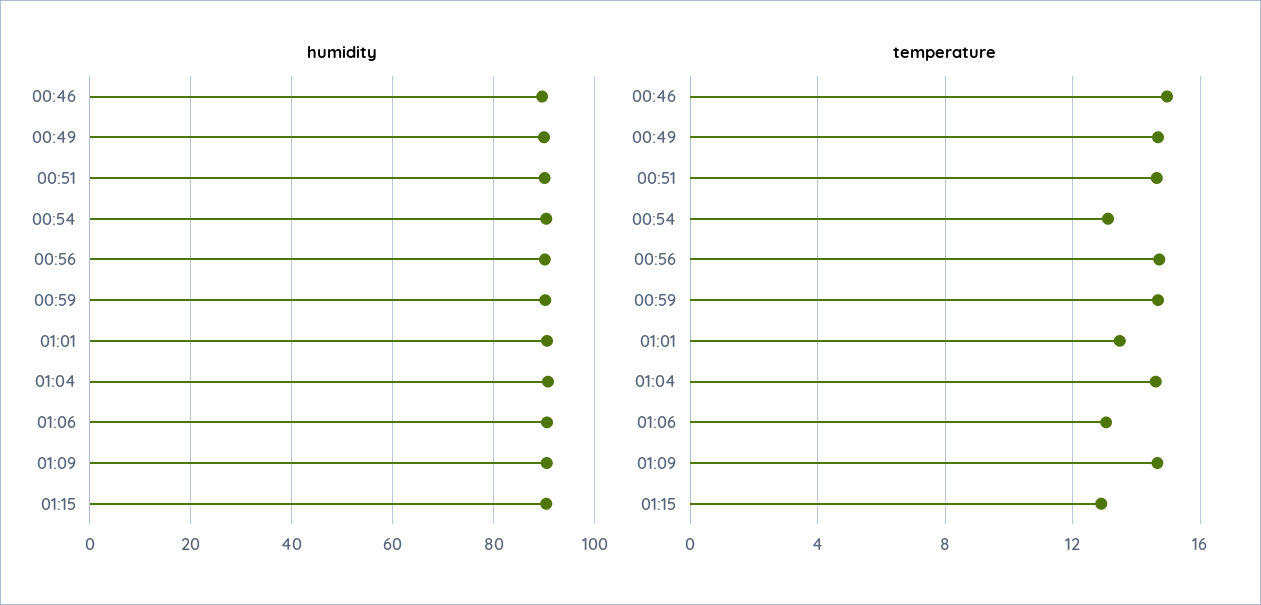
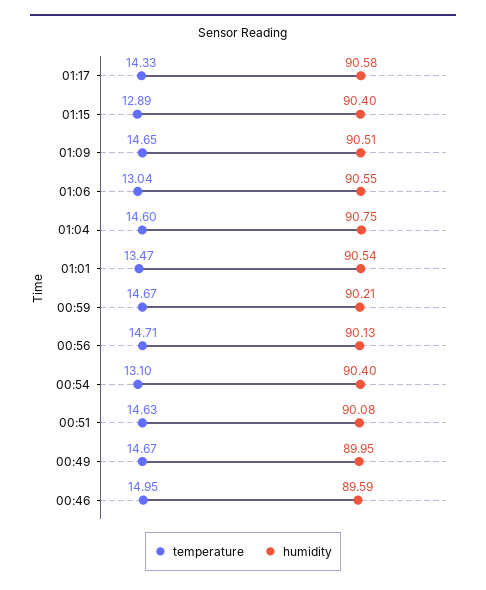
temperature, 01:17: none -> 14.33
humidity, 01:17: none -> 90.58

